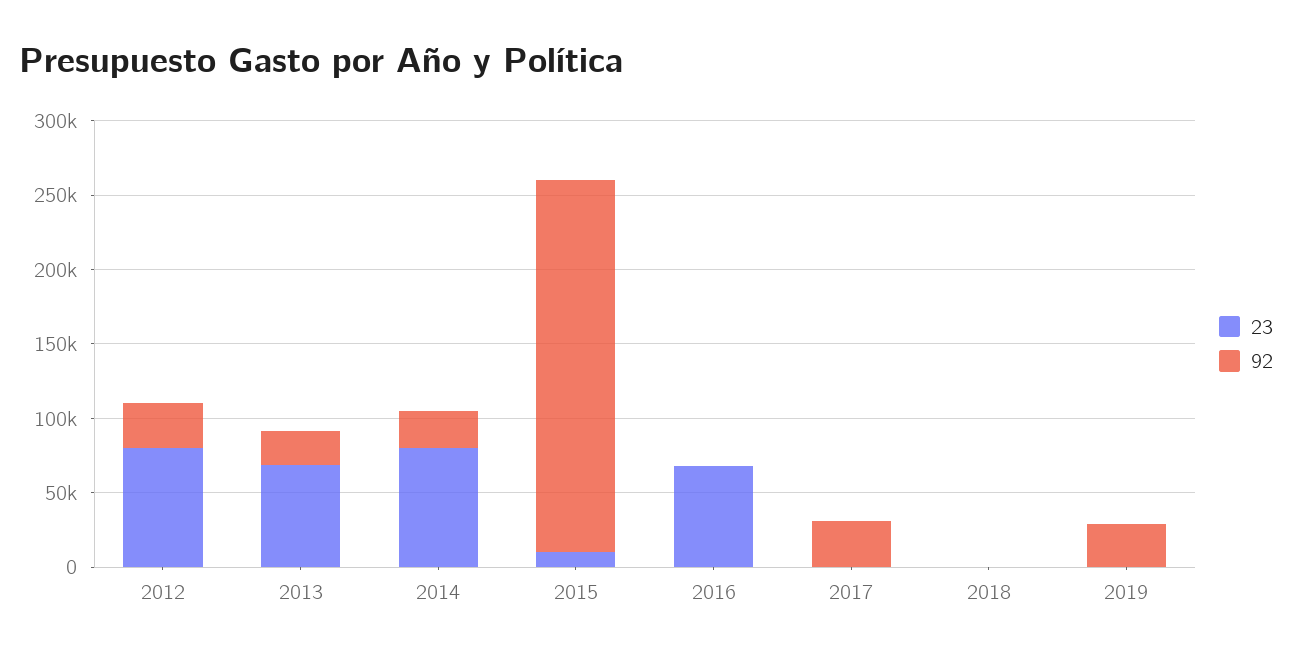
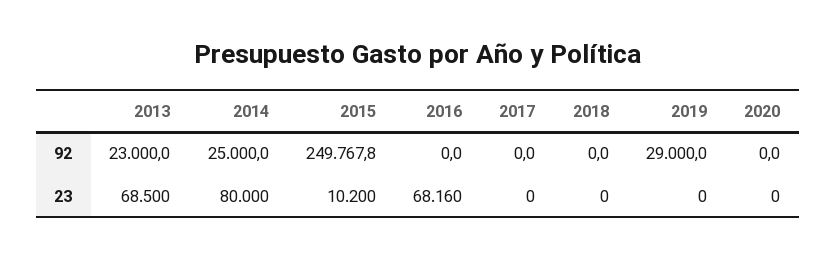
23, 2012: 80000 -> none
92, 2012: 30000 -> none
92, 2017: 30000 -> 0
92, 2020: none -> 0
23, 2020: none -> 0

